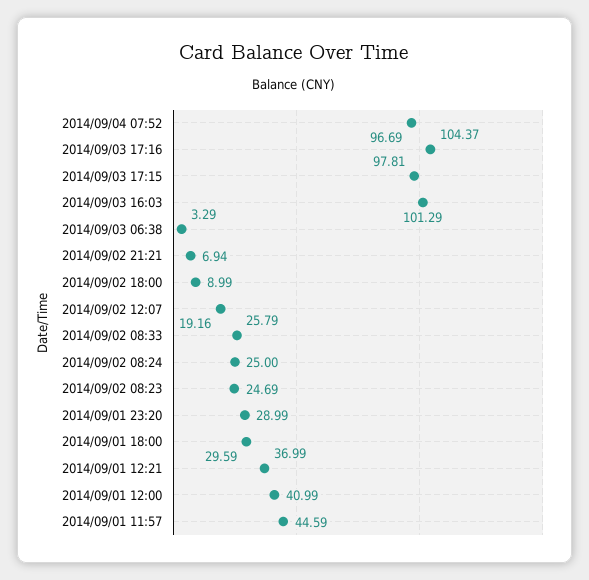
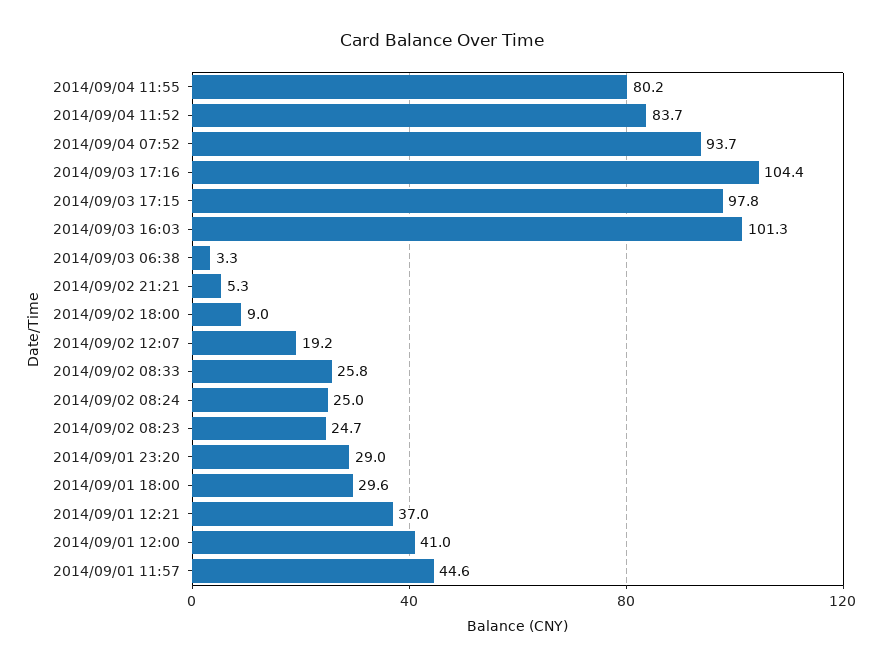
2014/09/04 07:52: 96.69 -> 93.7
2014/09/02 21:21: 6.94 -> 5.3
2014/09/04 11:55: none -> 80.2
2014/09/04 11:52: none -> 83.7

